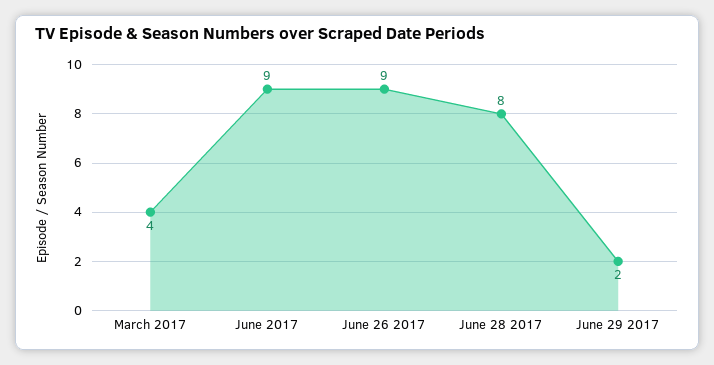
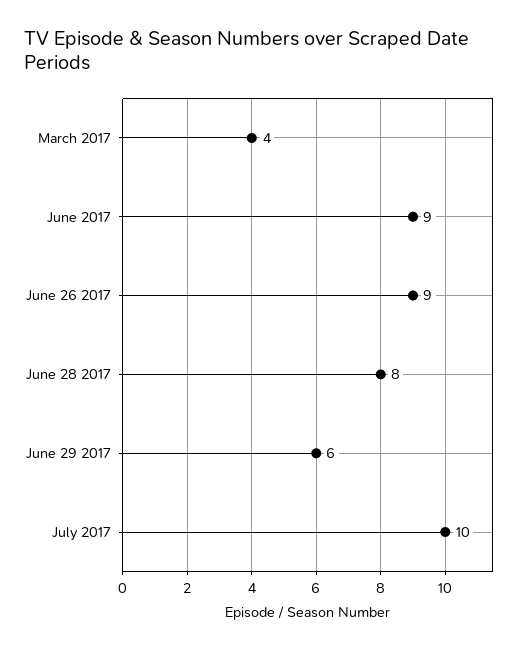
June 29 2017: 2 -> 6
July 2017: none -> 10

